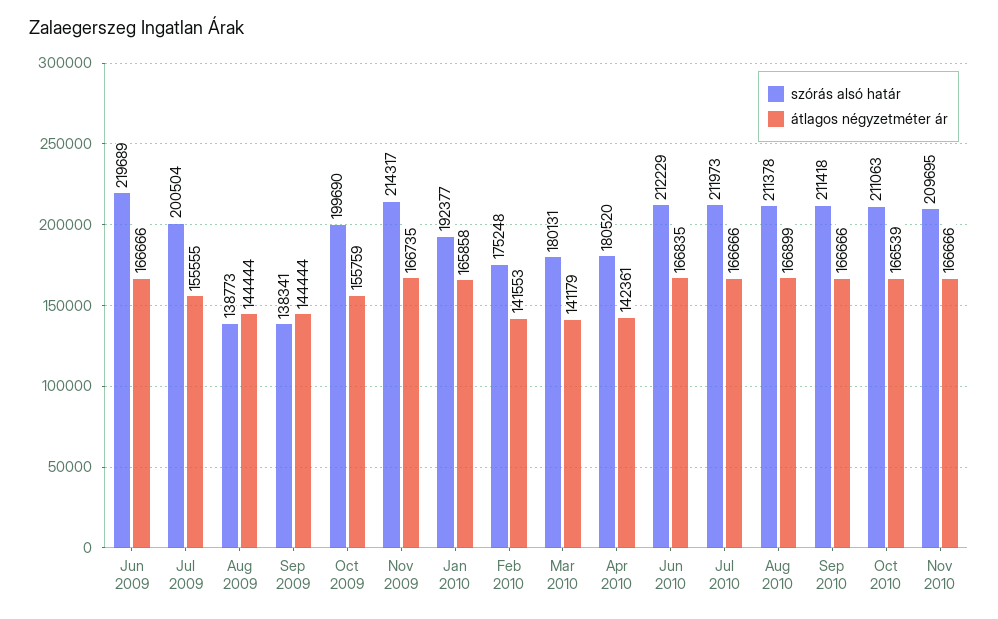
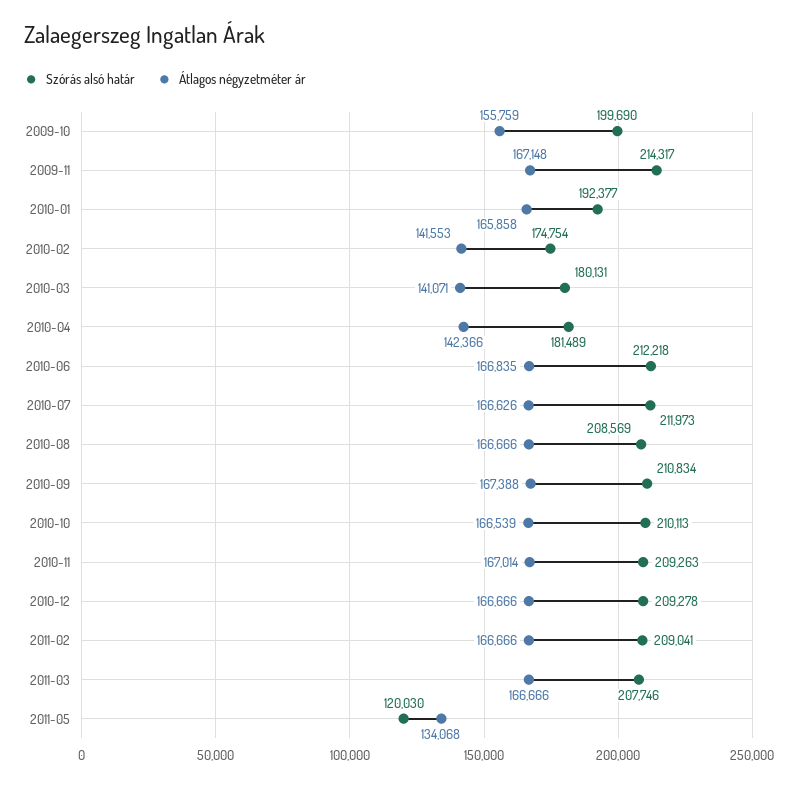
szórás alsó határ, Jun 2009: 219689 -> none
átlagos négyzetméter ár, Jun 2009: 166666 -> none
szórás alsó határ, Jul 2009: 200504 -> none
átlagos négyzetméter ár, Jul 2009: 155555 -> none
szórás alsó határ, Aug 2009: 138773 -> none
átlagos négyzetméter ár, Aug 2009: 144444 -> none
szórás alsó határ, Sep 2009: 138341 -> none
átlagos négyzetméter ár, Sep 2009: 144444 -> none
átlagos négyzetméter ár, Nov 2009: 166735 -> 167148
szórás alsó határ, Feb 2010: 175248 -> 174754
átlagos négyzetméter ár, Mar 2010: 141179 -> 141071
szórás alsó határ, Apr 2010: 180520 -> 181489
átlagos négyzetméter ár, Apr 2010: 142361 -> 142366
szórás alsó határ, Jun 2010: 212229 -> 212218
átlagos négyzetméter ár, Jul 2010: 166666 -> 166626
szórás alsó határ, Aug 2010: 211378 -> 208569
átlagos négyzetméter ár, Aug 2010: 166899 -> 166666
szórás alsó határ, Sep 2010: 211418 -> 210834
átlagos négyzetméter ár, Sep 2010: 166666 -> 167388
szórás alsó határ, Oct 2010: 211063 -> 210113
szórás alsó határ, Nov 2010: 209695 -> 209263
átlagos négyzetméter ár, Nov 2010: 166666 -> 167014
szórás alsó határ, 2010-12: none -> 209278
átlagos négyzetméter ár, 2010-12: none -> 166666
szórás alsó határ, 2011-02: none -> 209041
átlagos négyzetméter ár, 2011-02: none -> 166666
szórás alsó határ, 2011-03: none -> 207746
átlagos négyzetméter ár, 2011-03: none -> 166666
szórás alsó határ, 2011-05: none -> 120030
átlagos négyzetméter ár, 2011-05: none -> 134068

